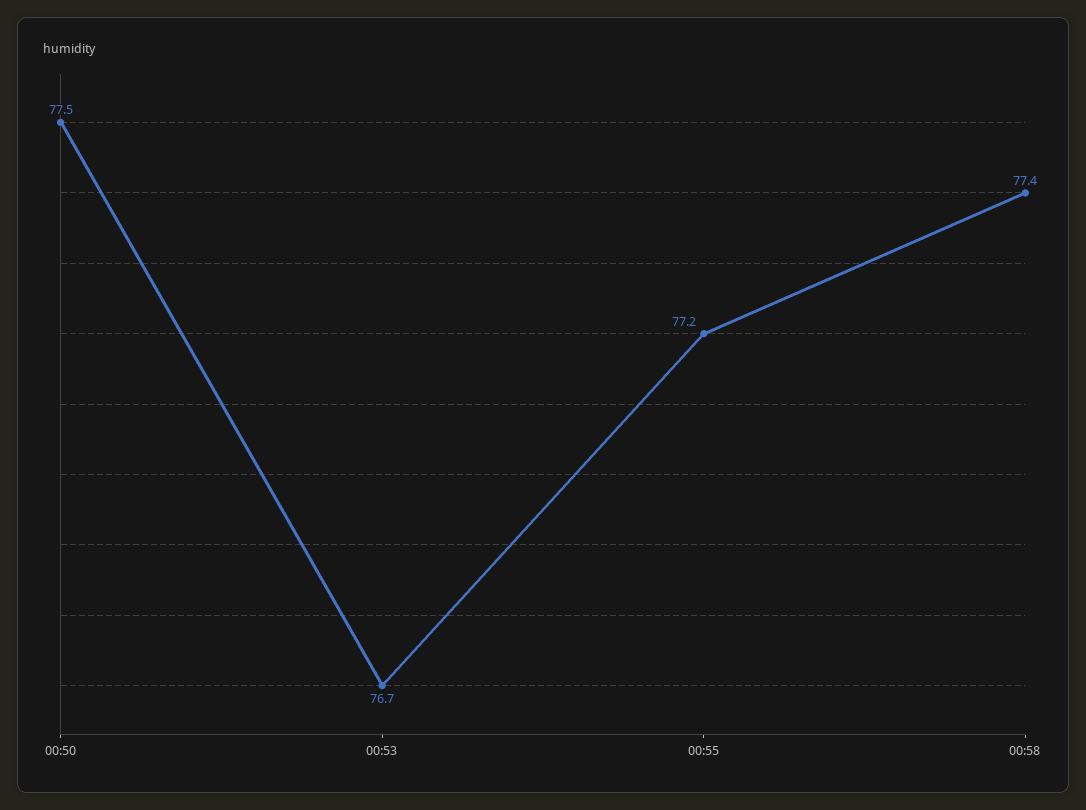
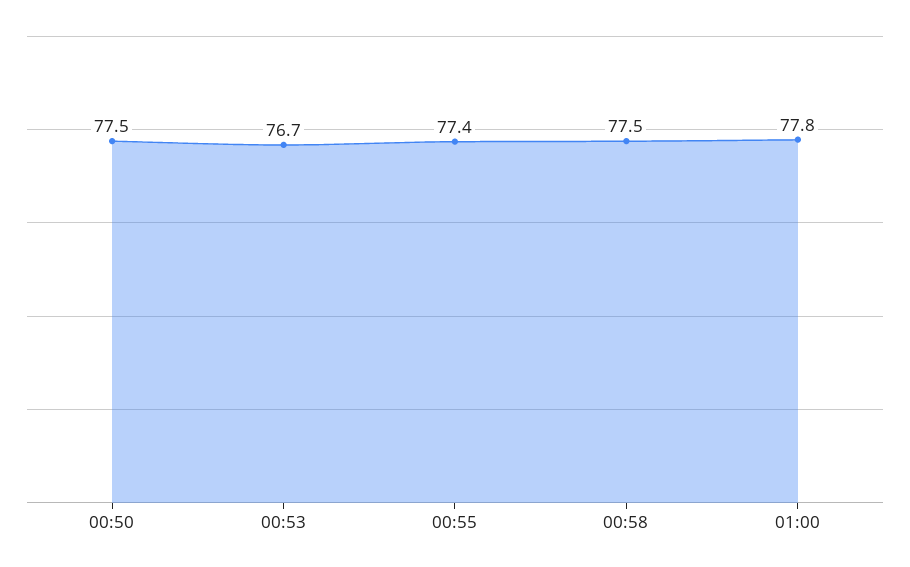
00:55: 77.2 -> 77.4
00:58: 77.4 -> 77.5
01:00: none -> 77.8

